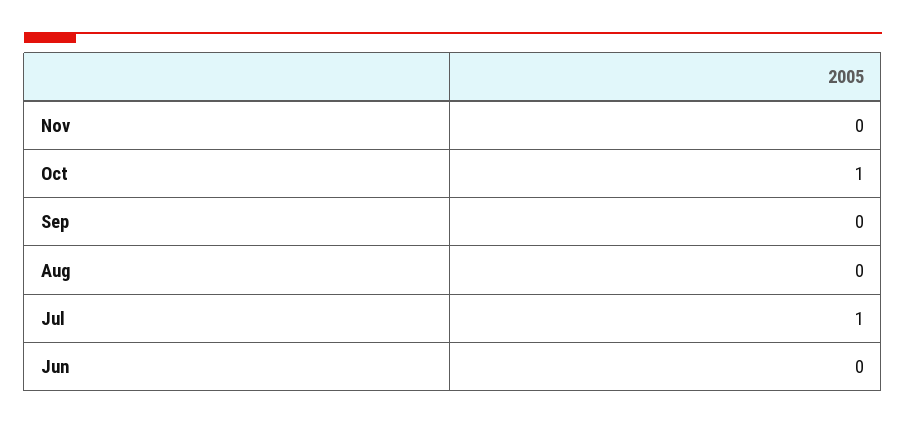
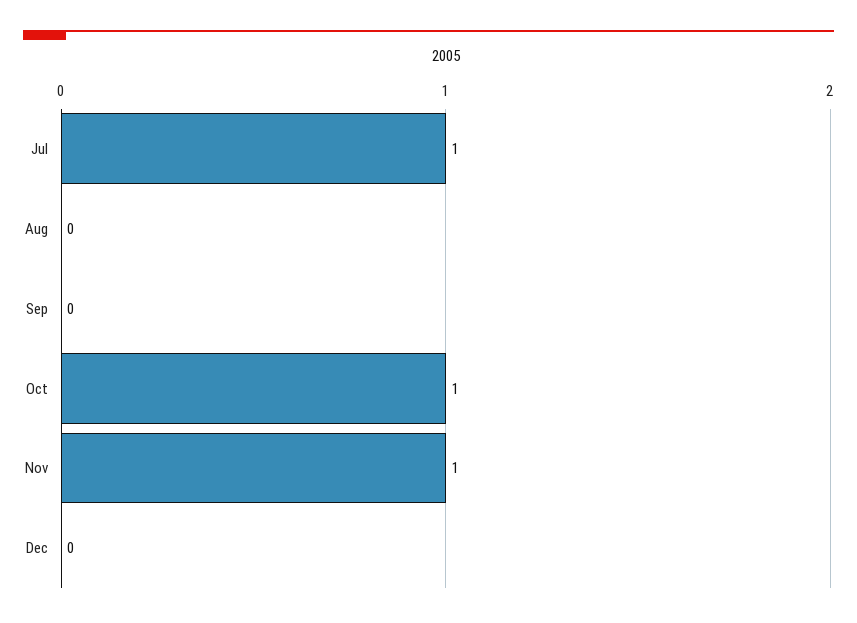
Nov: 0 -> 1
Jun: 0 -> none
Dec: none -> 0

